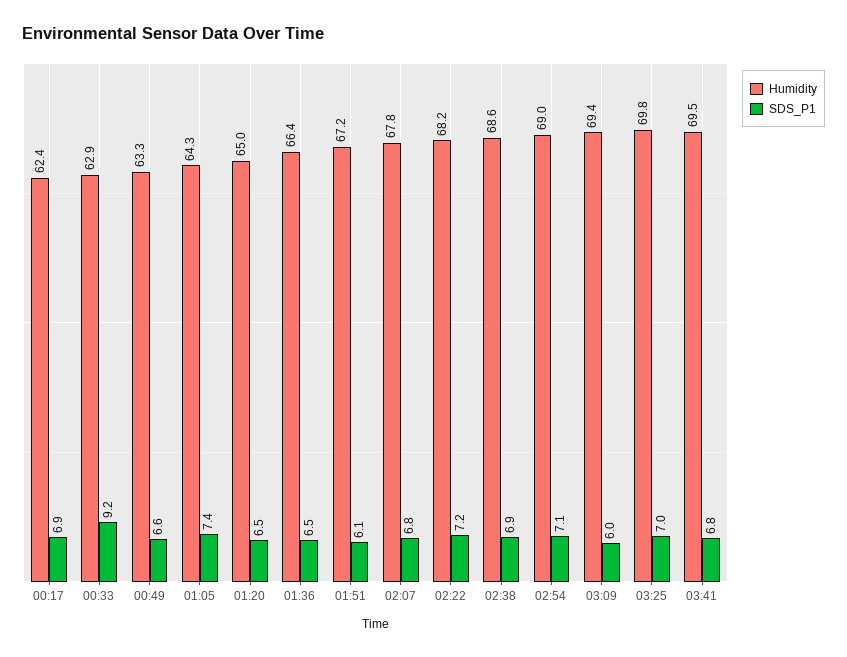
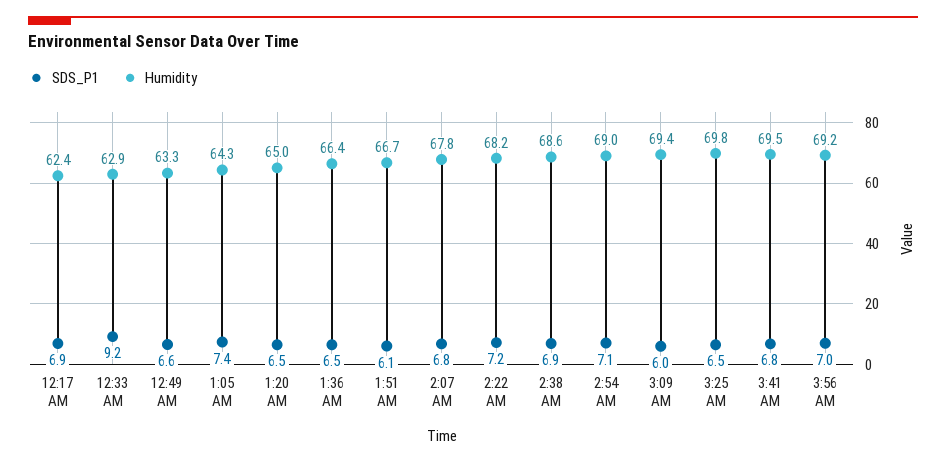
Humidity, 01:51: 67.2 -> 66.7
SDS_P1, 03:25: 7 -> 6.5
SDS_P1, 3:56 AM: none -> 7
Humidity, 3:56 AM: none -> 69.2

